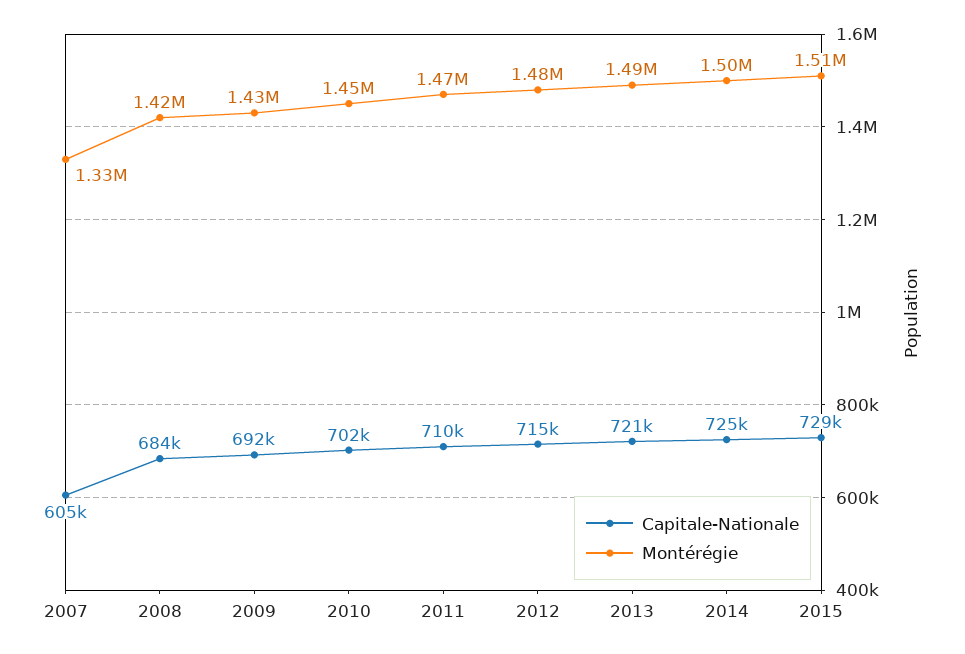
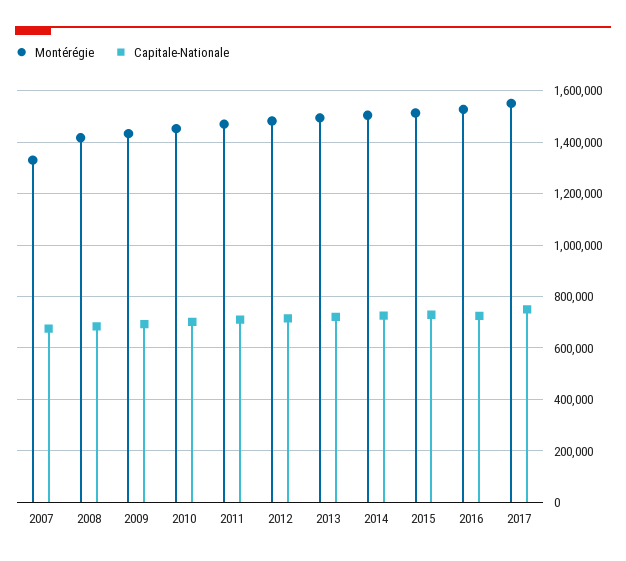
Capitale-Nationale, 2007: 605000 -> 675000
Montérégie, 2016: none -> 1525000
Capitale-Nationale, 2016: none -> 725000
Montérégie, 2017: none -> 1550000
Capitale-Nationale, 2017: none -> 750000

